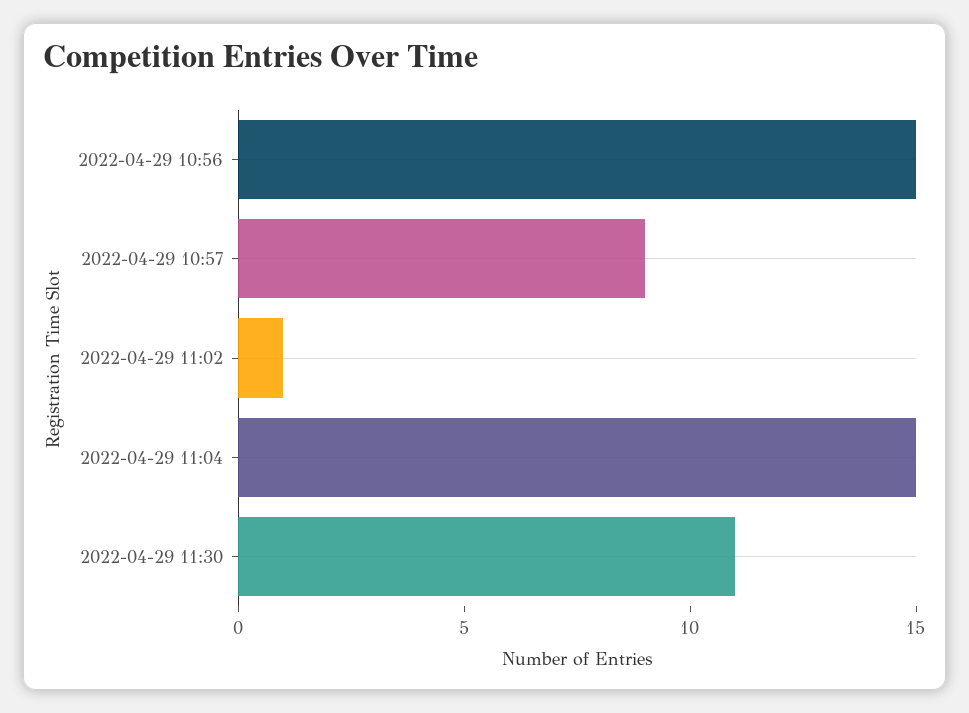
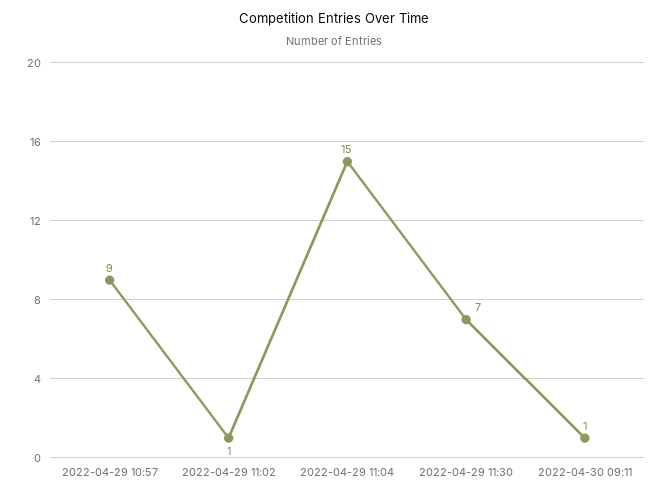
2022-04-29 10:56: 15 -> none
2022-04-29 11:30: 11 -> 7
2022-04-30 09:11: none -> 1

